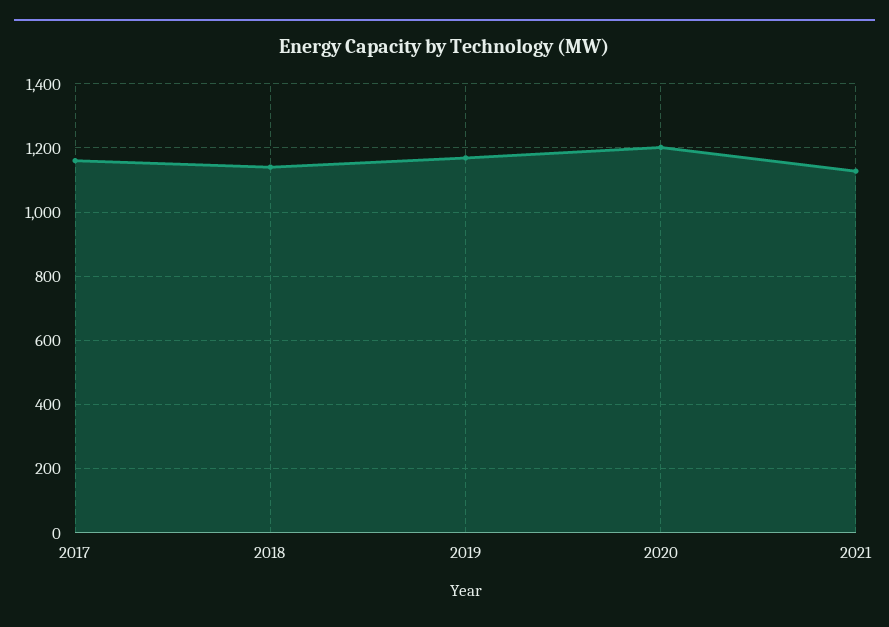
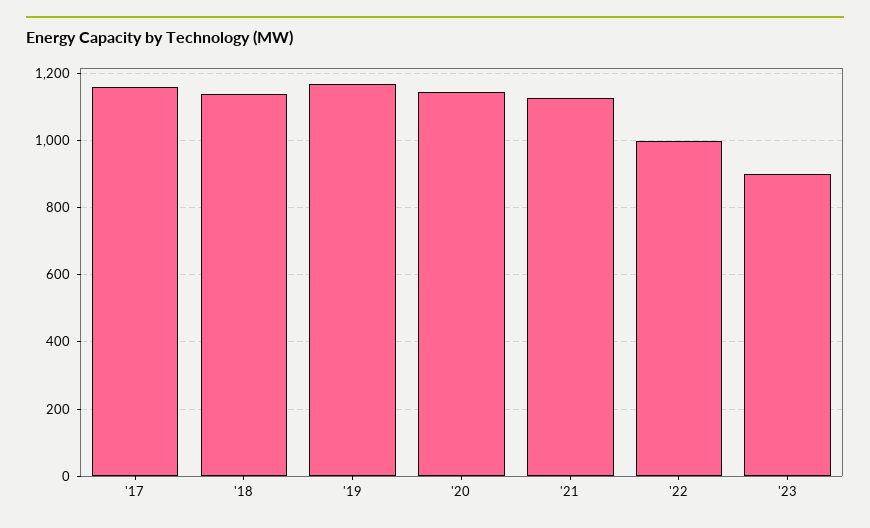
2020: 1200 -> 1140
'22: none -> 1000
'23: none -> 900

